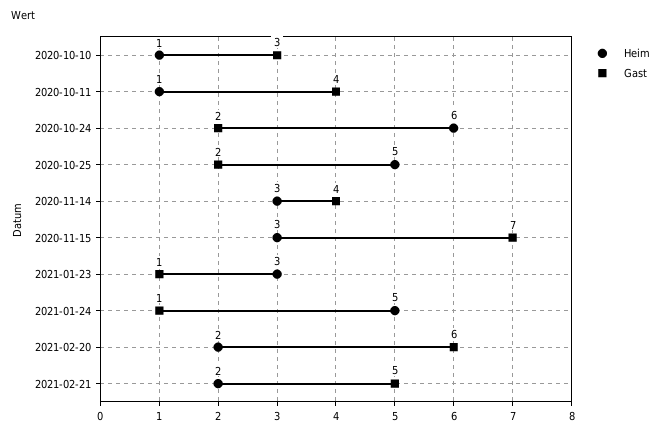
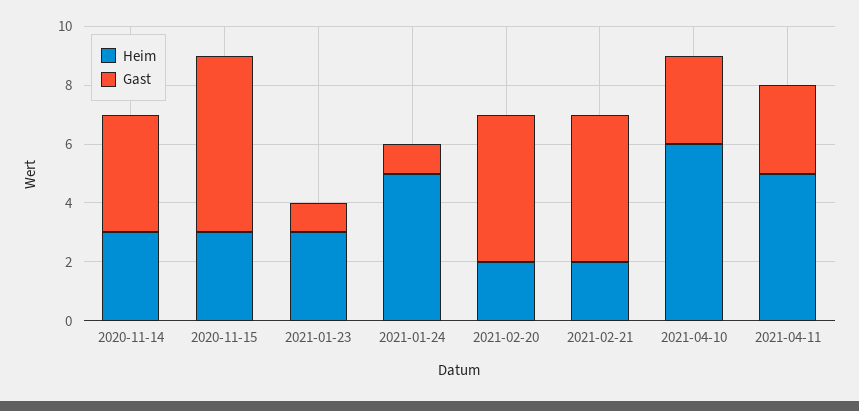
Heim, 2020-10-10: 1 -> none
Gast, 2020-10-10: 3 -> none
Heim, 2020-10-11: 1 -> none
Gast, 2020-10-11: 4 -> none
Heim, 2020-10-24: 6 -> none
Gast, 2020-10-24: 2 -> none
Heim, 2020-10-25: 5 -> none
Gast, 2020-10-25: 2 -> none
Gast, 2020-11-15: 7 -> 6
Gast, 2021-02-20: 6 -> 5
Heim, 2021-04-10: none -> 6
Gast, 2021-04-10: none -> 3
Heim, 2021-04-11: none -> 5
Gast, 2021-04-11: none -> 3

